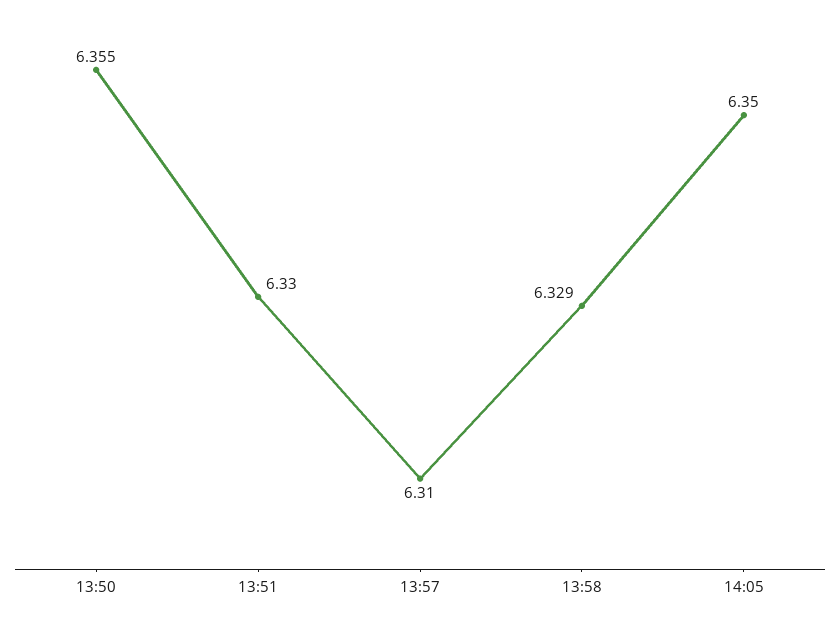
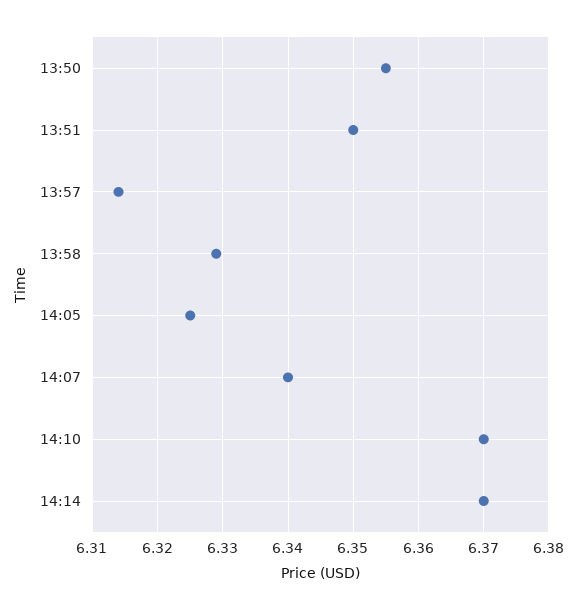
13:51: 6.33 -> 6.35
13:57: 6.31 -> 6.314
14:05: 6.35 -> 6.325
14:07: none -> 6.34
14:10: none -> 6.37
14:14: none -> 6.37

